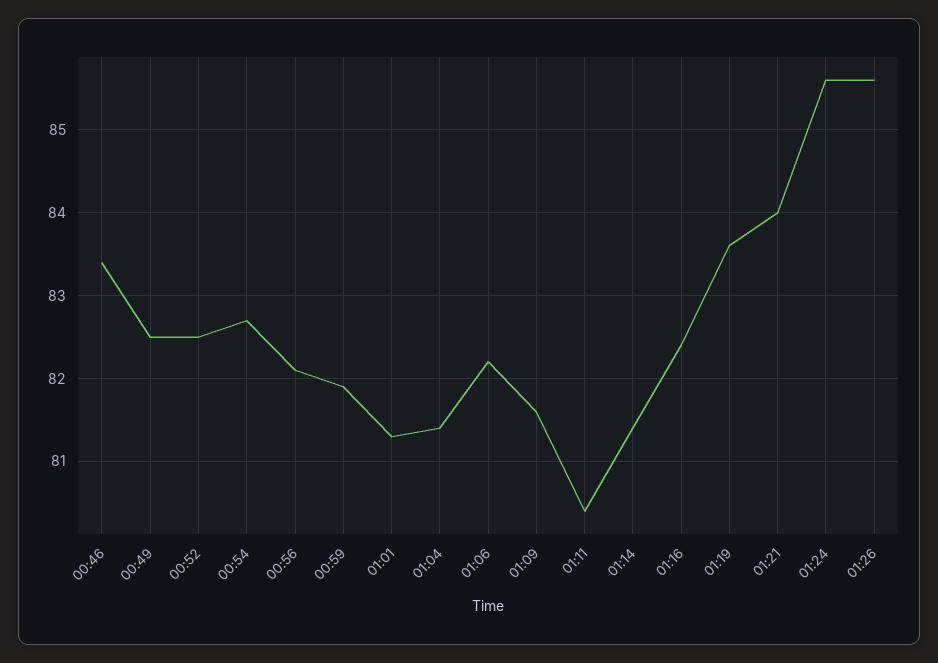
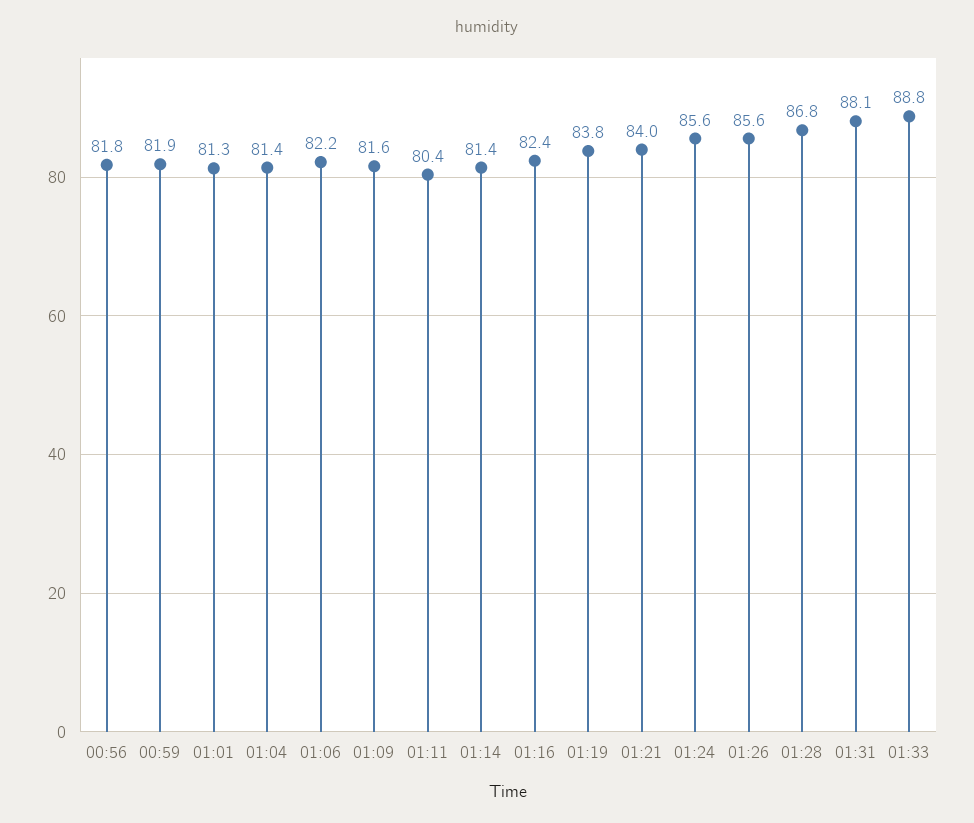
00:46: 83.4 -> none
00:49: 82.5 -> none
00:52: 82.5 -> none
00:54: 82.7 -> none
00:56: 82.1 -> 81.8
01:19: 83.6 -> 83.8
01:28: none -> 86.8
01:31: none -> 88.1
01:33: none -> 88.8

